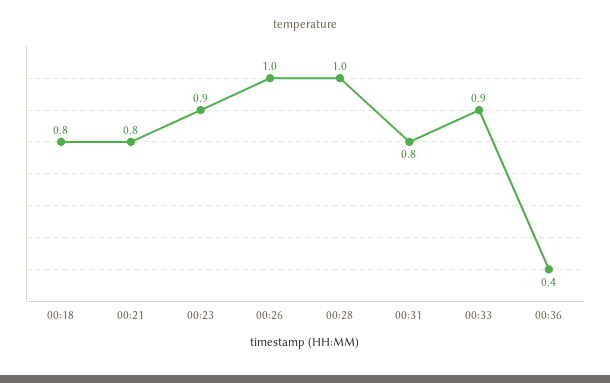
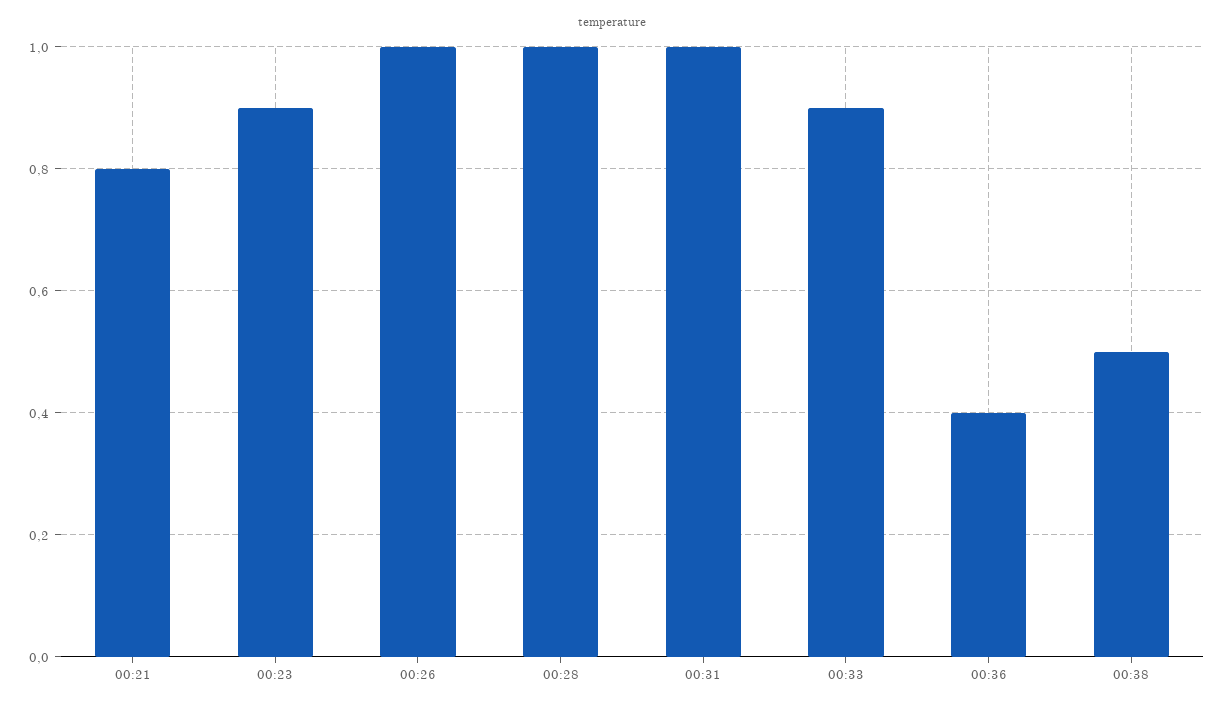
00:18: 0.8 -> none
00:31: 0.8 -> 1
00:38: none -> 0.5

